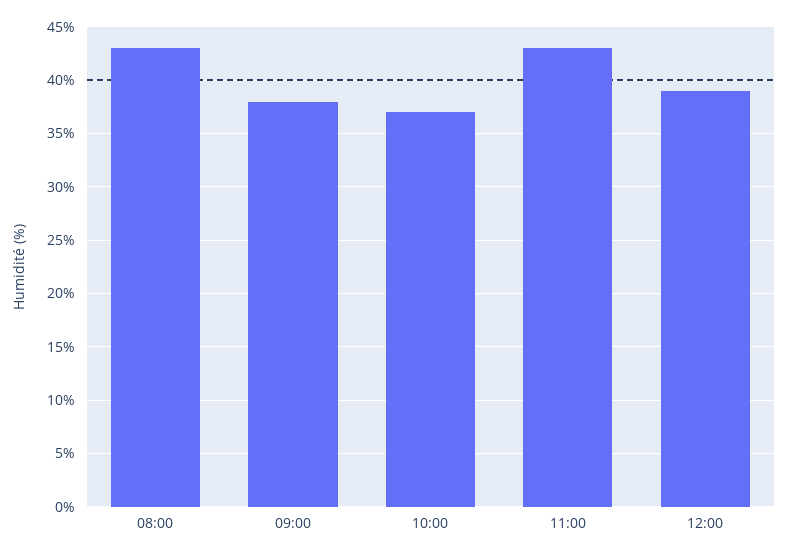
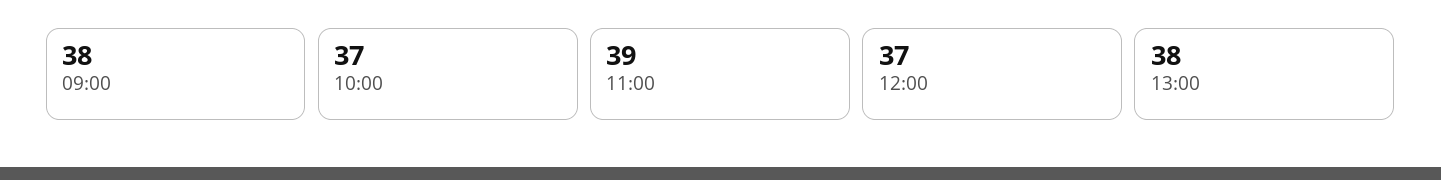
08:00: 43 -> none
11:00: 43 -> 39
12:00: 39 -> 37
13:00: none -> 38

